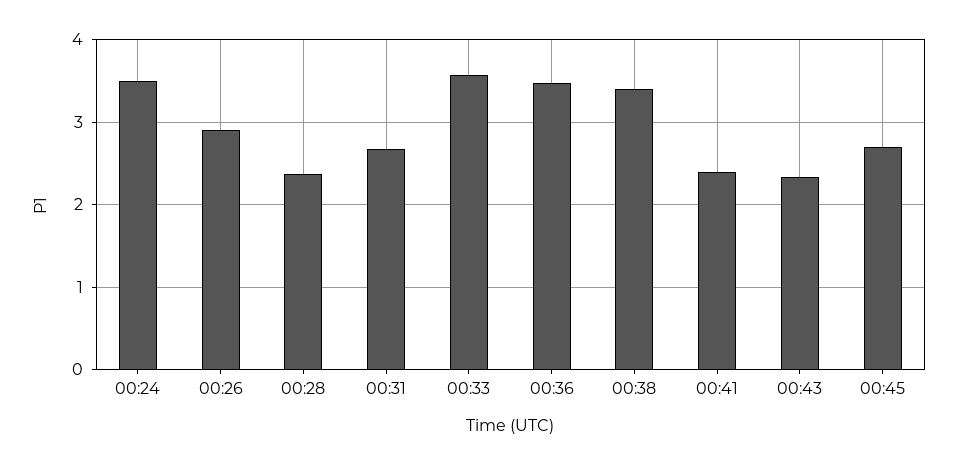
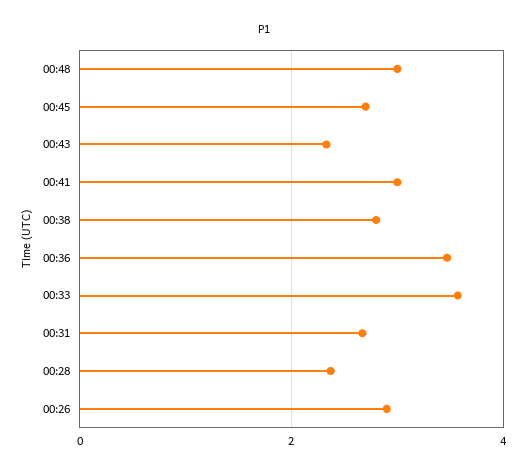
00:24: 3.5 -> none
00:38: 3.4 -> 2.8
00:41: 2.4 -> 3
00:48: none -> 3

